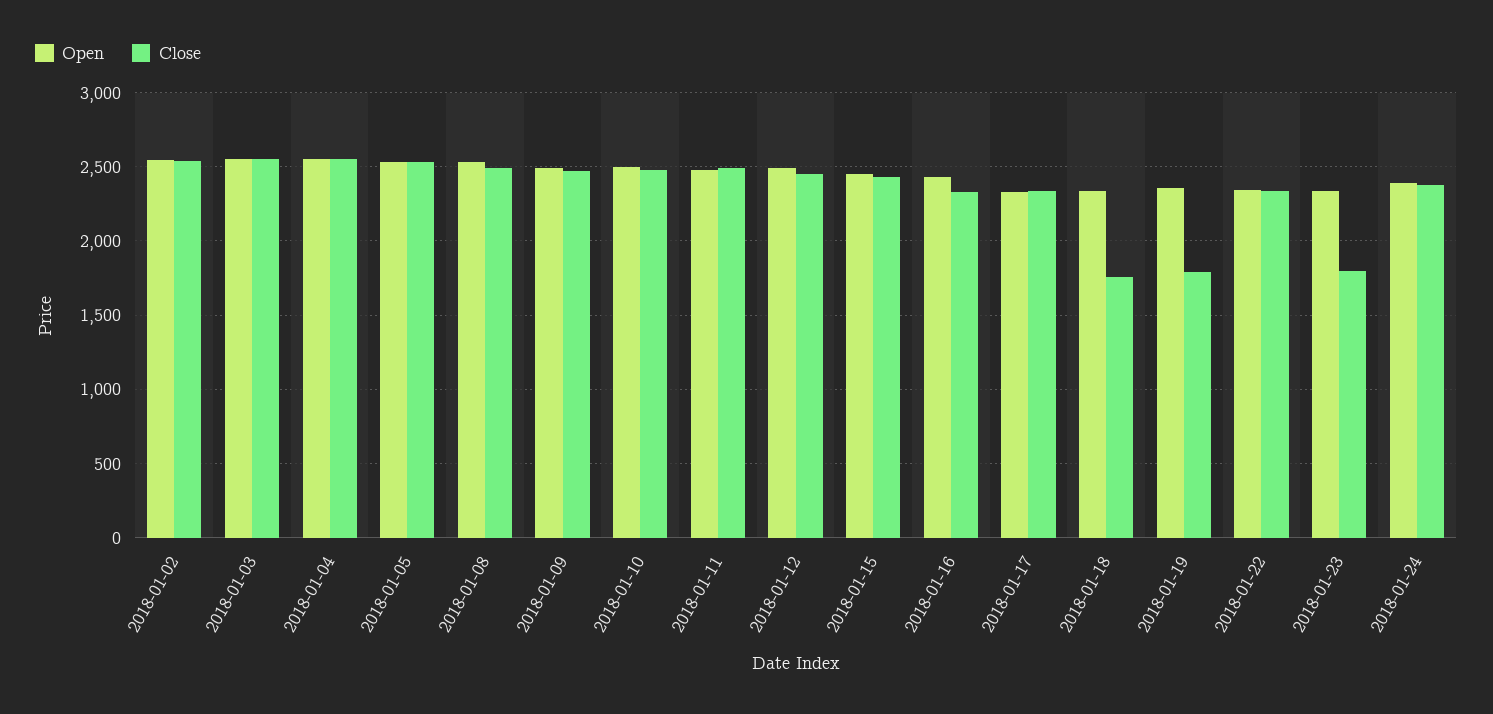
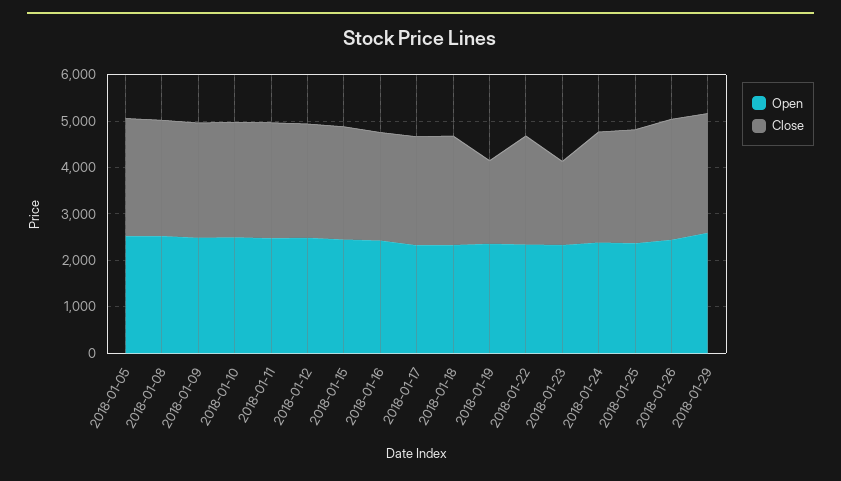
Open, 2018-01-02: 2550 -> none
Close, 2018-01-02: 2550 -> none
Open, 2018-01-03: 2550 -> none
Close, 2018-01-03: 2550 -> none
Open, 2018-01-04: 2550 -> none
Close, 2018-01-04: 2550 -> none
Close, 2018-01-18: 1750 -> 2400
Open, 2018-01-25: none -> 2400
Close, 2018-01-25: none -> 2400
Open, 2018-01-26: none -> 2400
Close, 2018-01-26: none -> 2600
Open, 2018-01-29: none -> 2600
Close, 2018-01-29: none -> 2600

